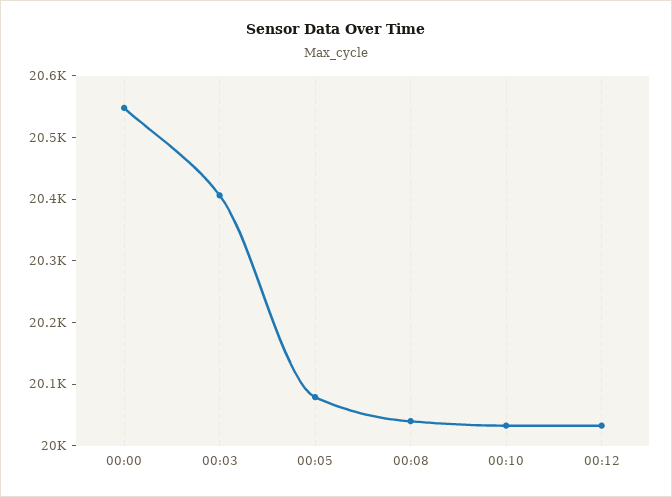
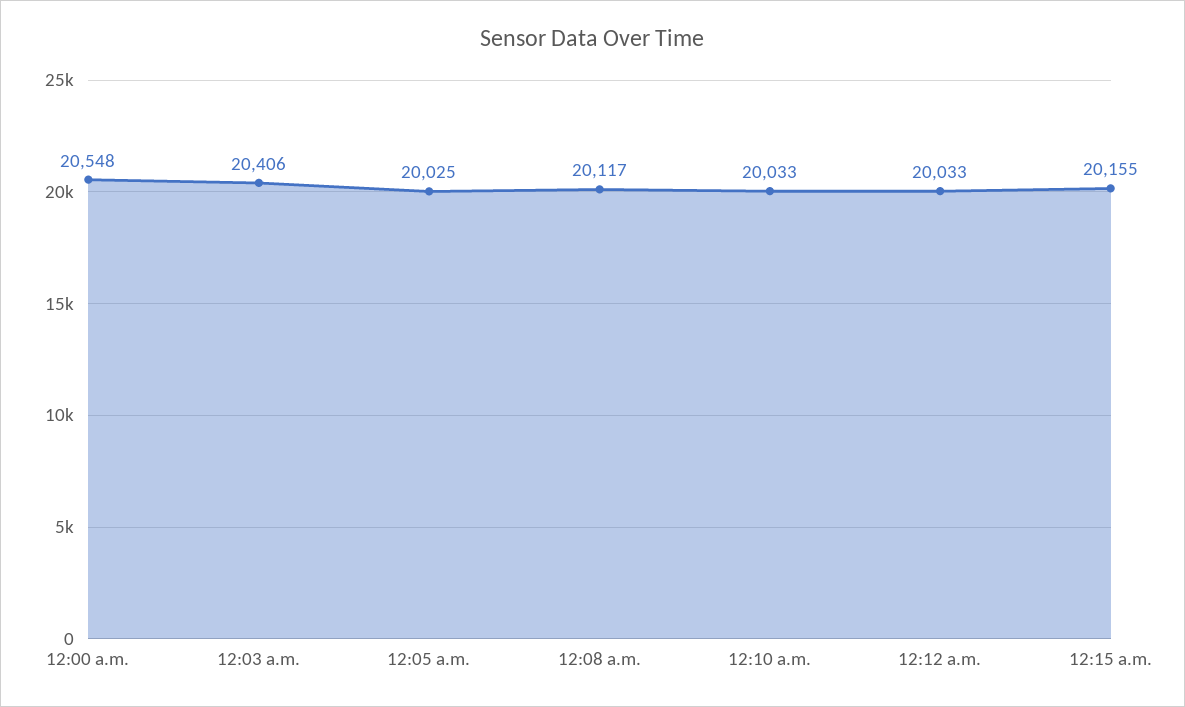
00:05: 20080 -> 20025
00:08: 20040 -> 20117
12:15 a.m.: none -> 20155

